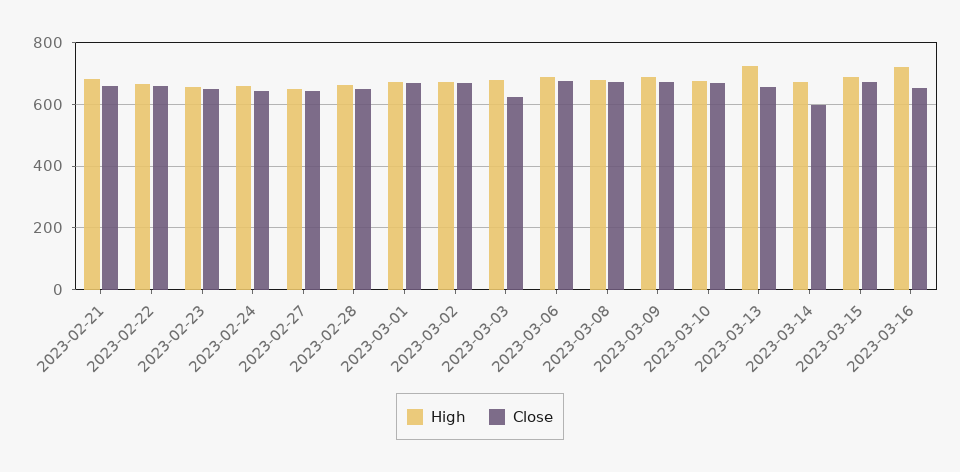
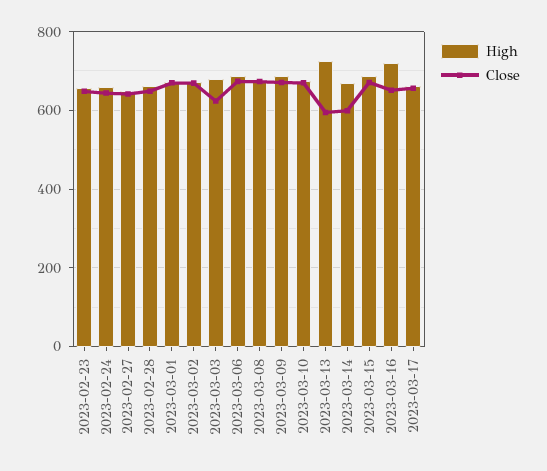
High, 2023-02-21: 680 -> none
Close, 2023-02-21: 660 -> none
High, 2023-02-22: 660 -> none
Close, 2023-02-22: 660 -> none
Close, 2023-03-13: 660 -> 600
High, 2023-03-17: none -> 660
Close, 2023-03-17: none -> 660

